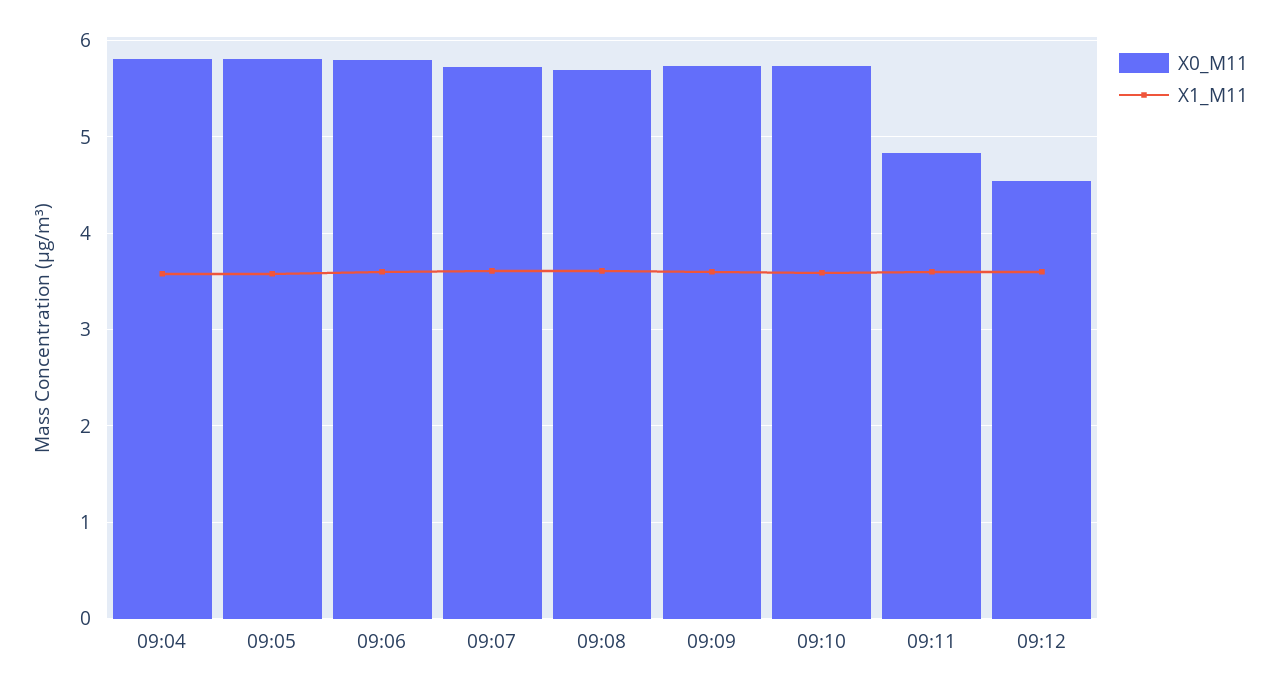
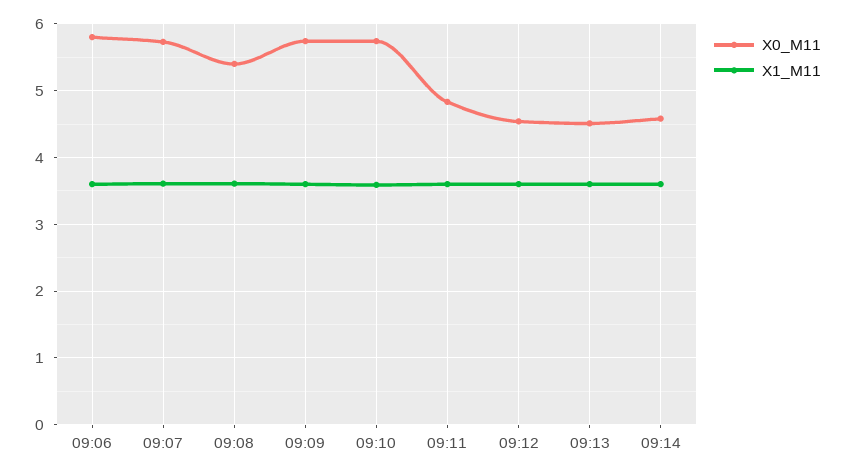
X0_M11, 09:04: 5.8 -> none
X1_M11, 09:04: 3.6 -> none
X0_M11, 09:05: 5.8 -> none
X1_M11, 09:05: 3.6 -> none
X0_M11, 09:08: 5.7 -> 5.4
X0_M11, 09:13: none -> 4.5
X1_M11, 09:13: none -> 3.6
X0_M11, 09:14: none -> 4.6
X1_M11, 09:14: none -> 3.6

